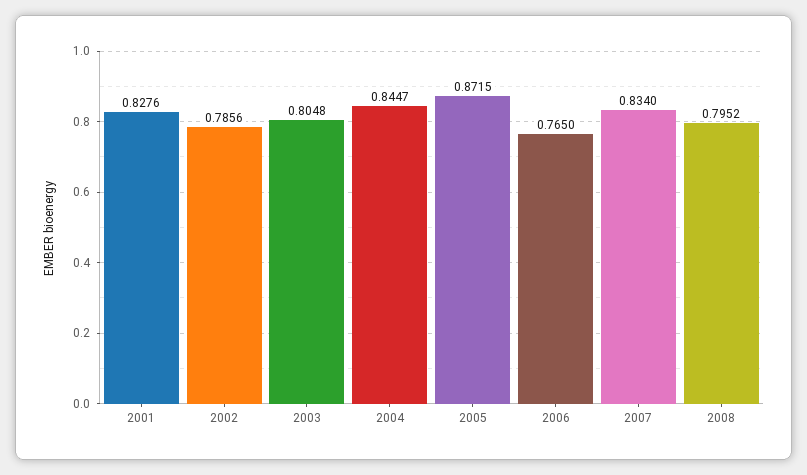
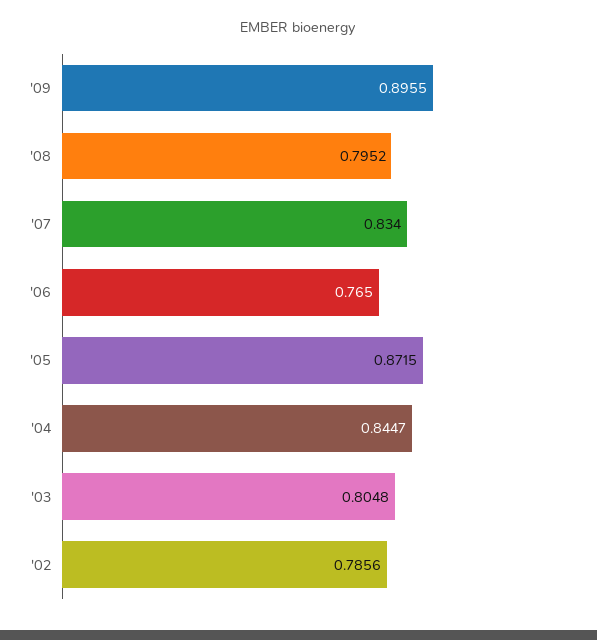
2001: 0.8276 -> none
'09: none -> 0.8955

